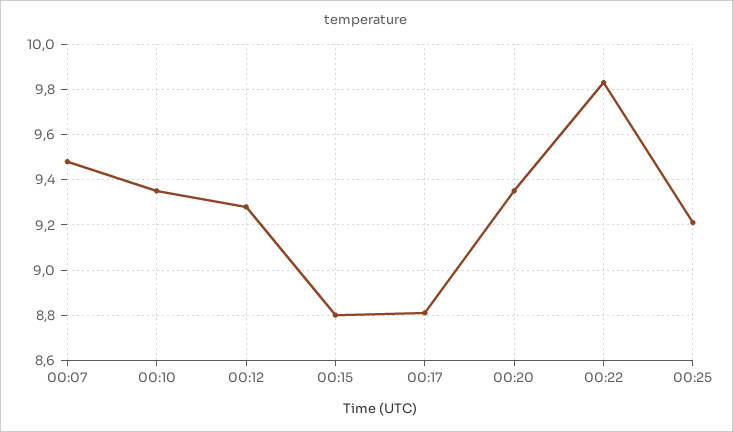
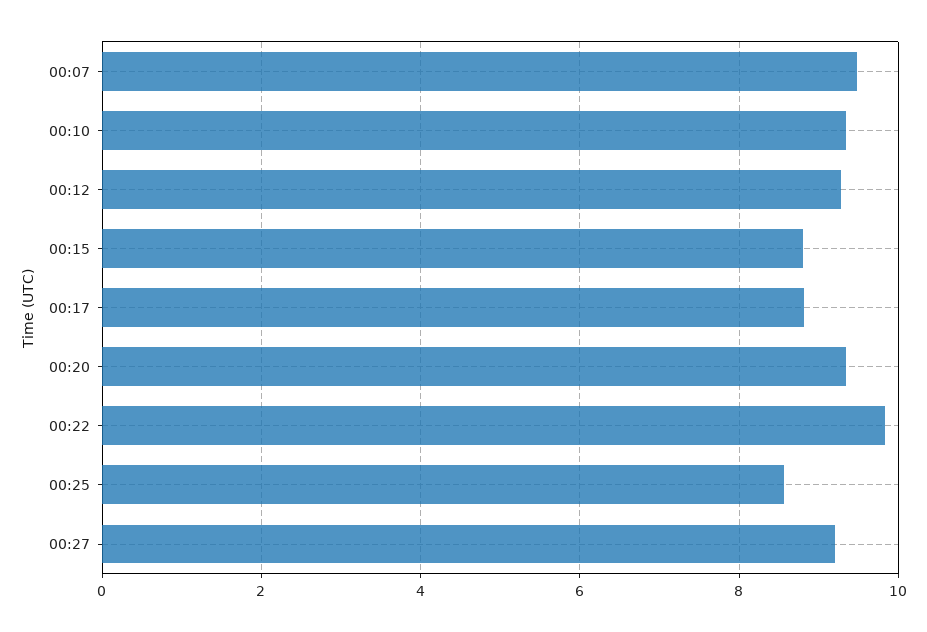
00:25: 9.2 -> 8.6
00:27: none -> 9.2

